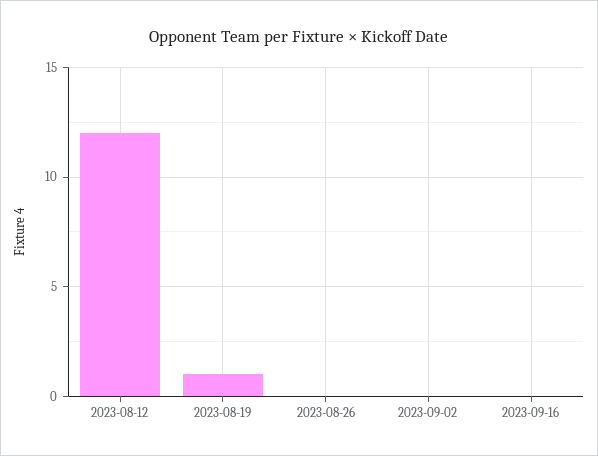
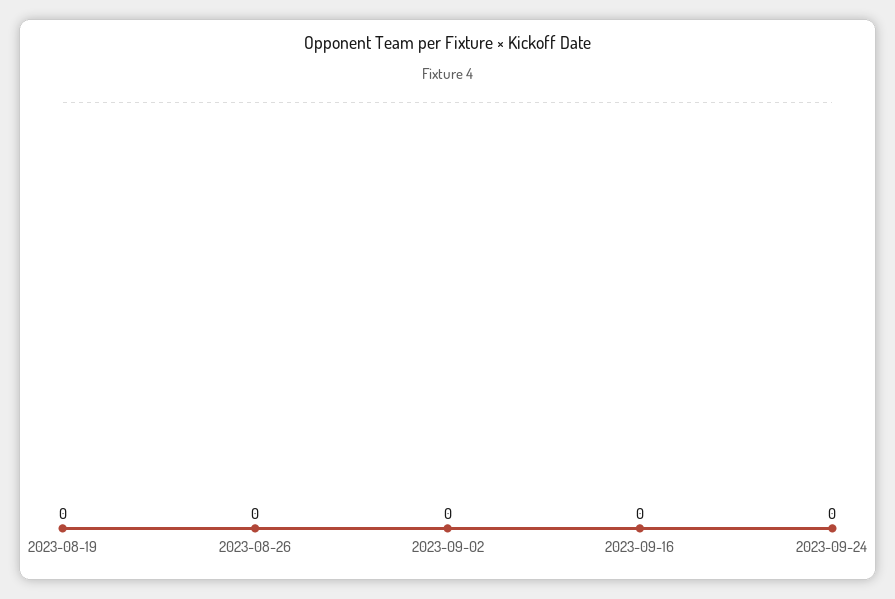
2023-08-12: 12 -> none
2023-08-19: 1 -> 0
2023-09-24: none -> 0

